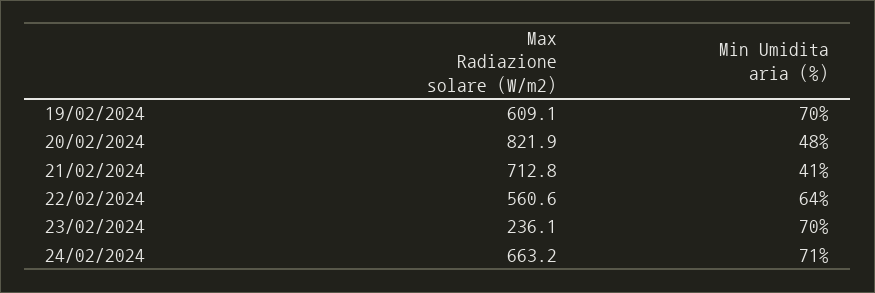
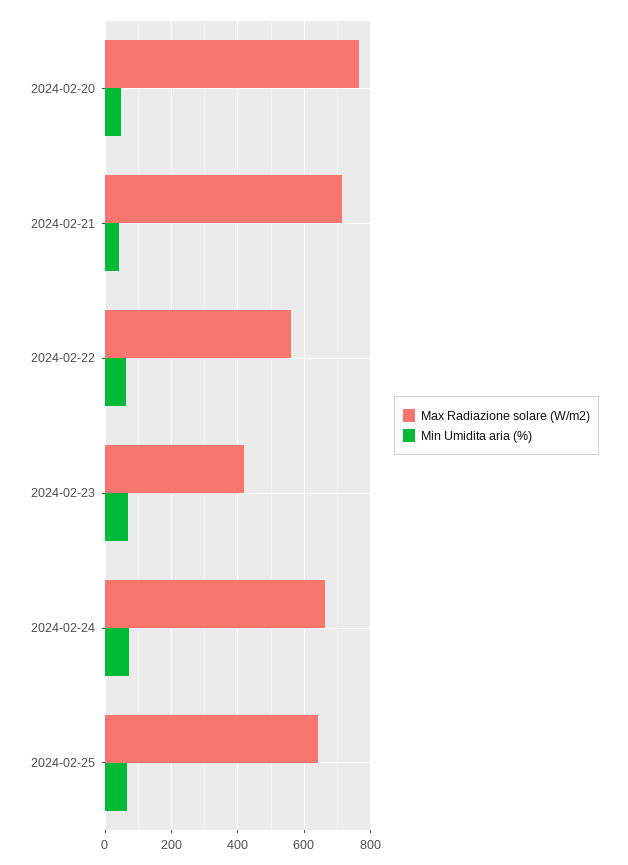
Max Radiazione solare (W/m2), 19/02/2024: 609.1 -> none
Min Umidita aria (%), 19/02/2024: 70 -> none
Max Radiazione solare (W/m2), 20/02/2024: 821.9 -> 760
Max Radiazione solare (W/m2), 23/02/2024: 236.1 -> 420
Max Radiazione solare (W/m2), 2024-02-25: none -> 640
Min Umidita aria (%), 2024-02-25: none -> 60

